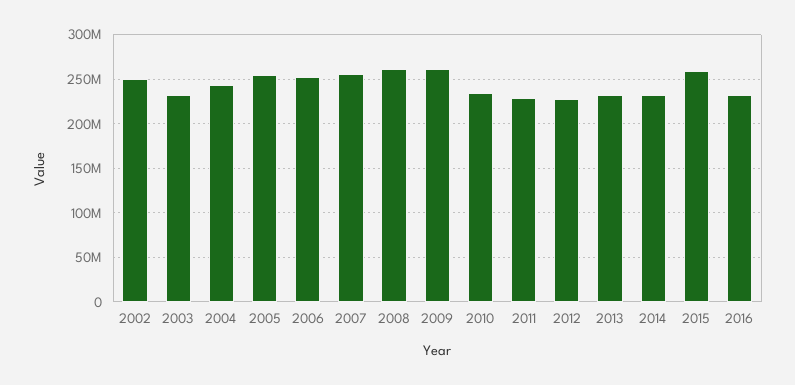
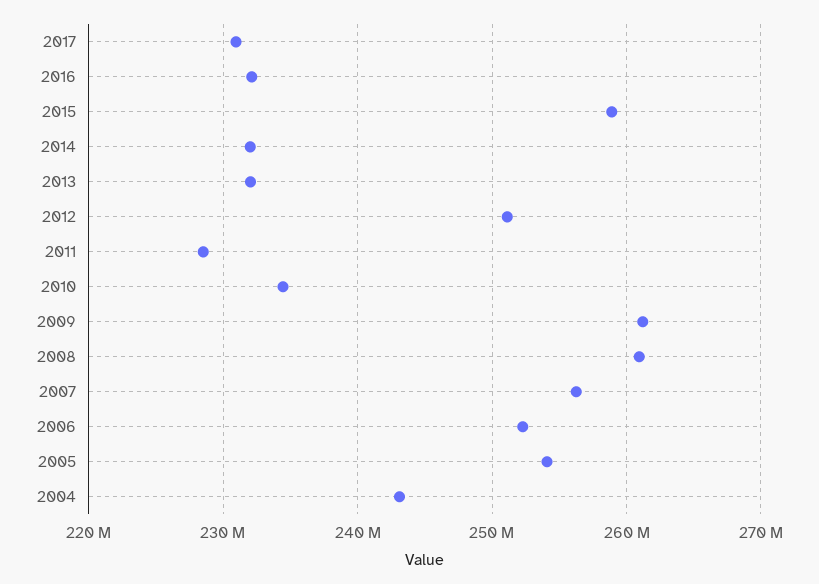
2002: 250000000 -> none
2003: 230000000 -> none
2012: 230000000 -> 251000000
2017: none -> 231000000

